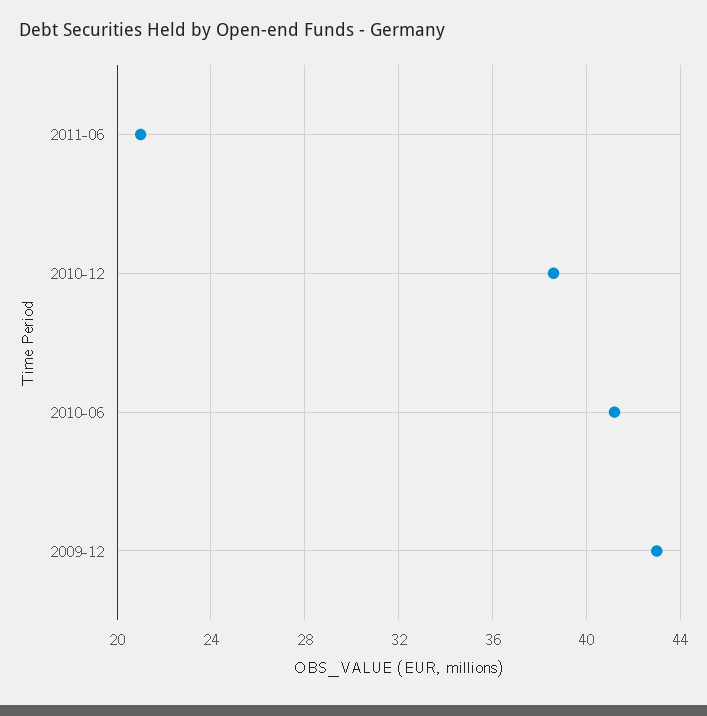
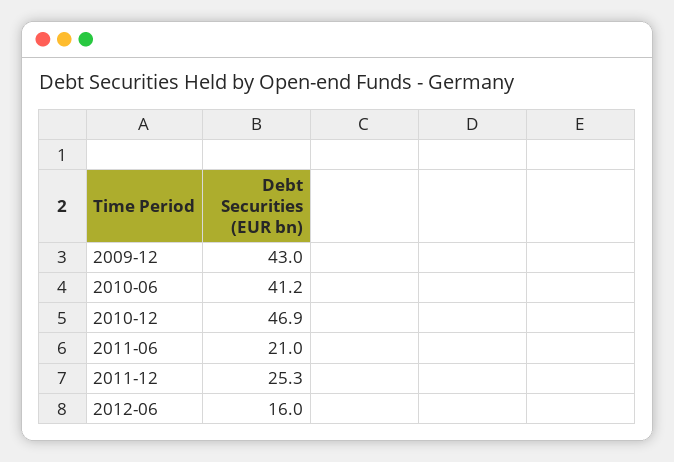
2010-12: 38.5 -> 46.9
2011-12: none -> 25.3
2012-06: none -> 16

